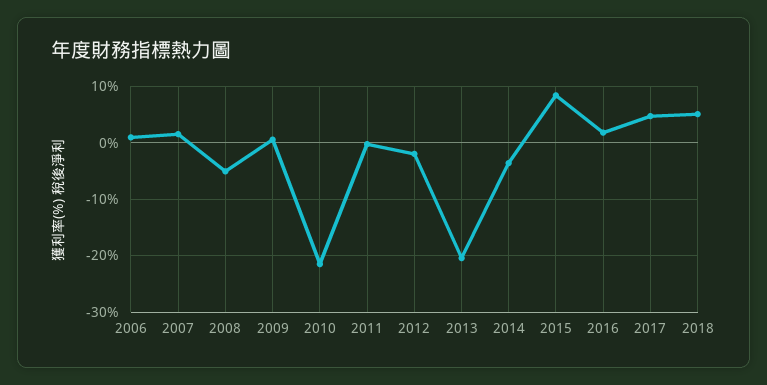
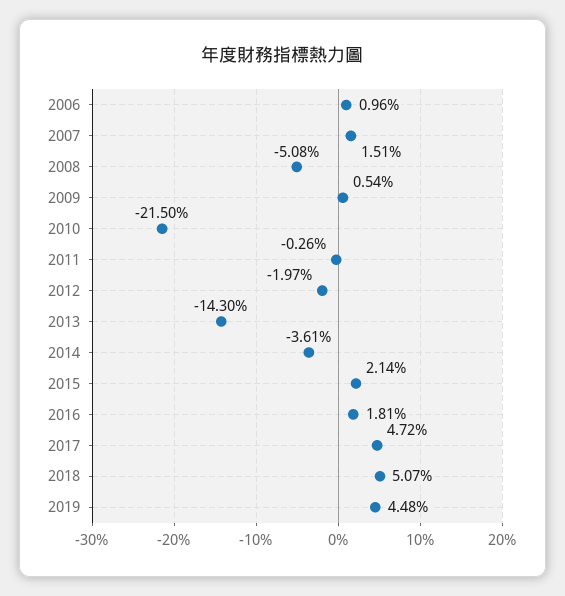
2013: -20 -> -14.3
2015: 8 -> 2.14
2019: none -> 4.48

